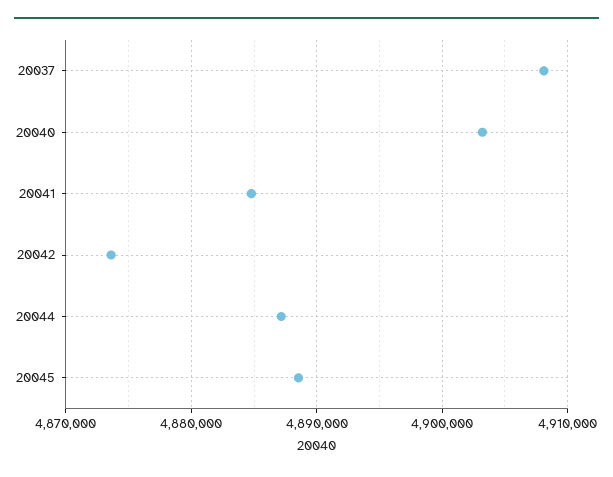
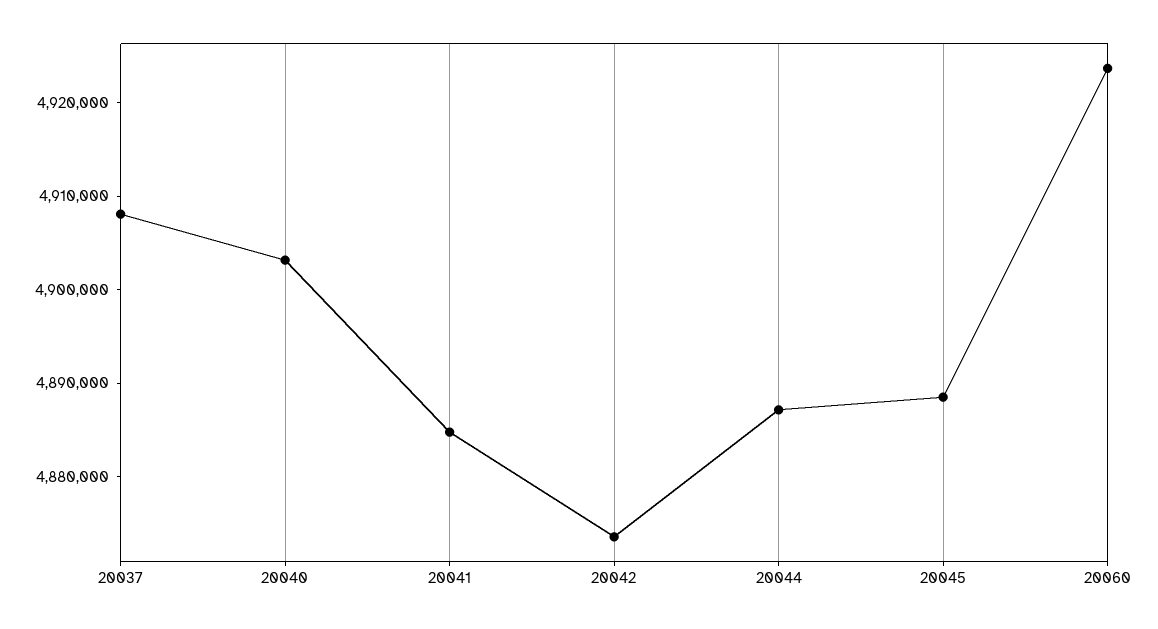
20060: none -> 4924000

